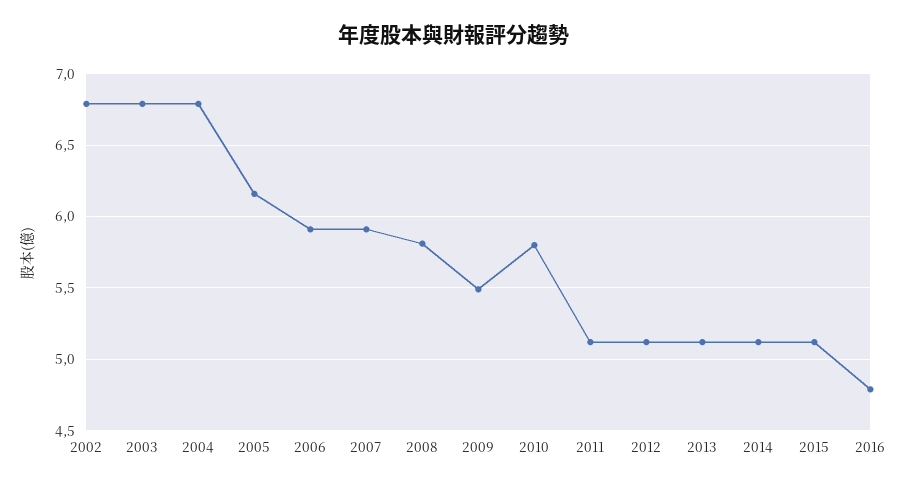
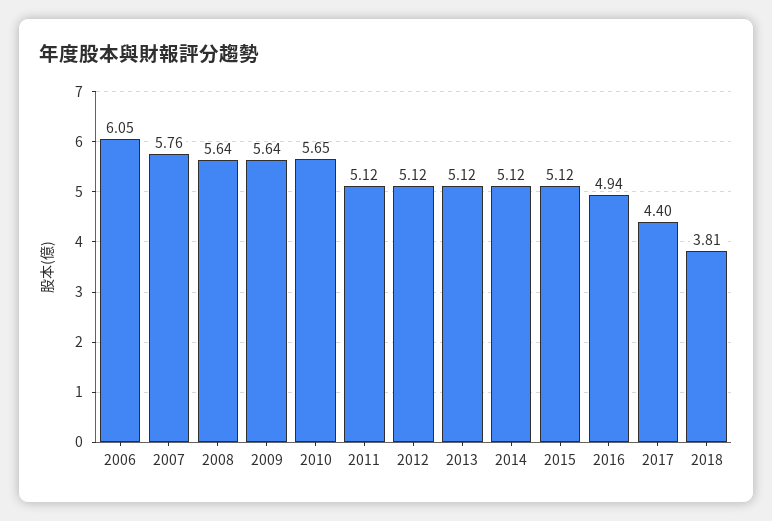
2002: 6.8 -> none
2003: 6.8 -> none
2004: 6.8 -> none
2005: 6.15 -> none
2006: 5.9 -> 6.05
2007: 5.9 -> 5.76
2008: 5.8 -> 5.64
2009: 5.5 -> 5.64
2010: 5.8 -> 5.65
2016: 4.8 -> 4.94
2017: none -> 4.4
2018: none -> 3.81

